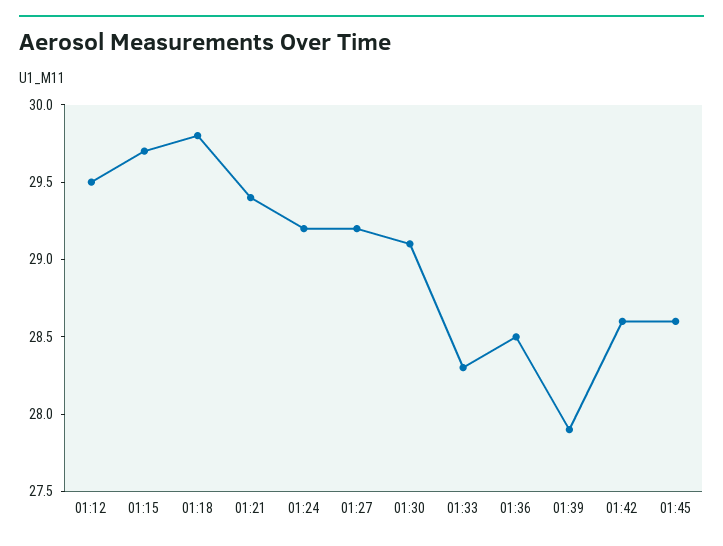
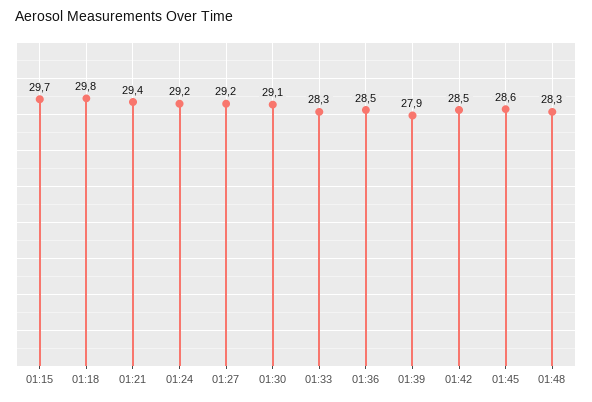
01:12: 29.5 -> none
01:42: 28.6 -> 28.5
01:48: none -> 28.3

